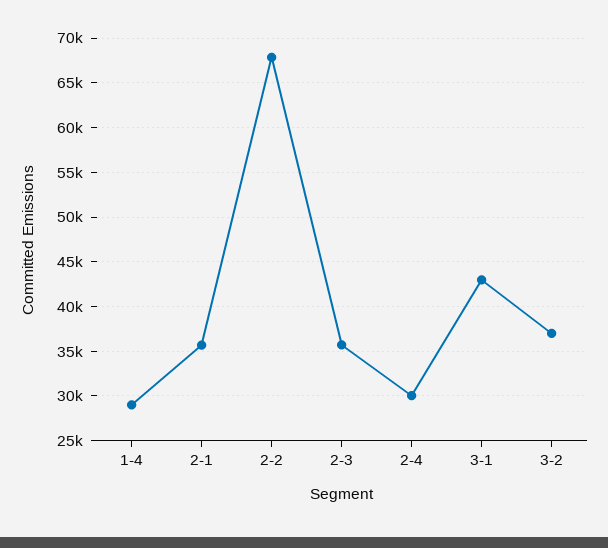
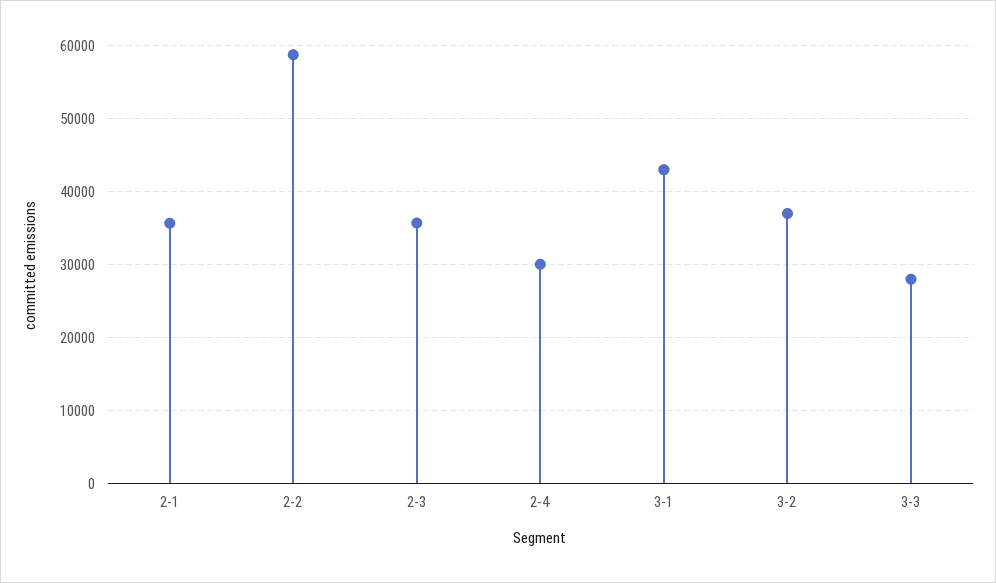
1-4: 29000 -> none
2-2: 68000 -> 59000
3-3: none -> 28000

